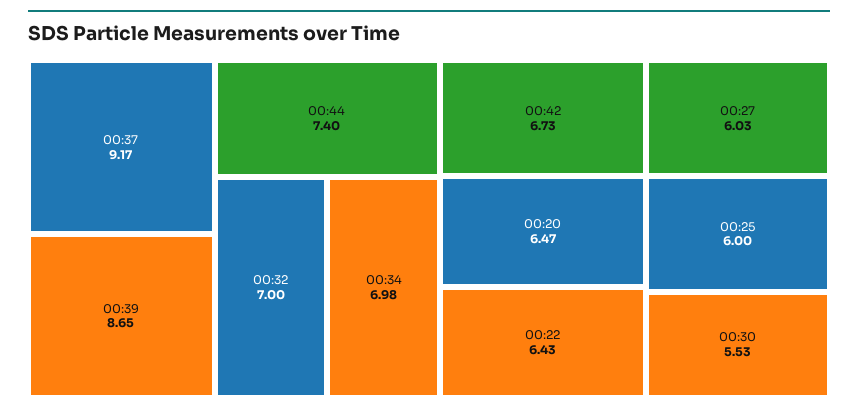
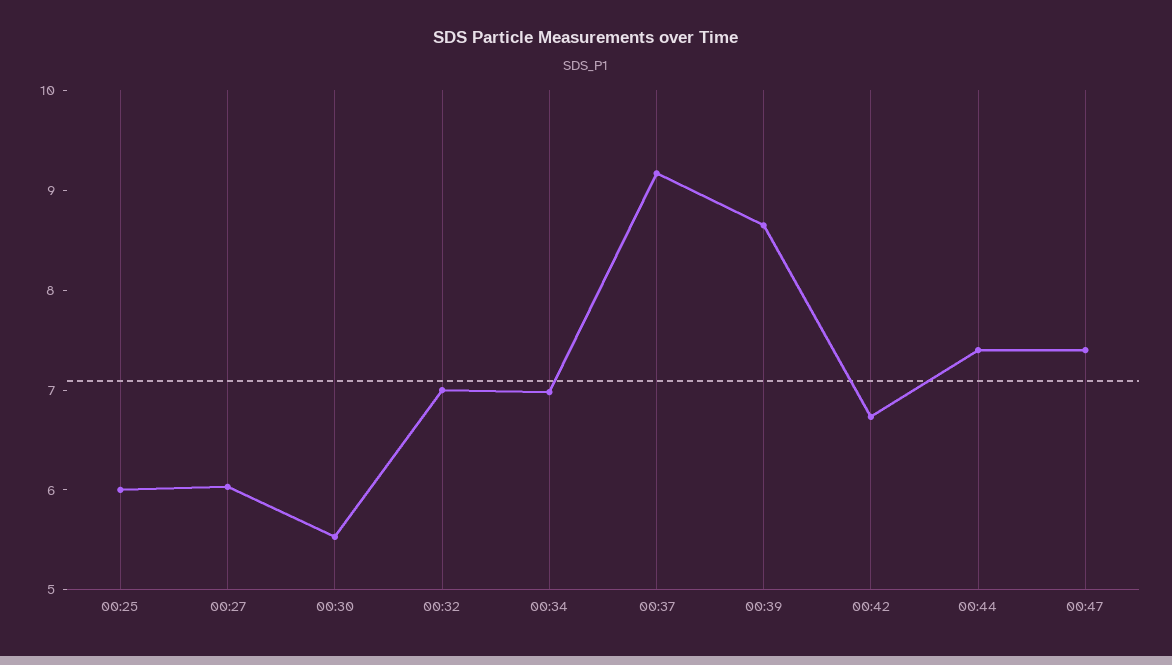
00:20: 6.47 -> none
00:22: 6.43 -> none
00:47: none -> 7.4

